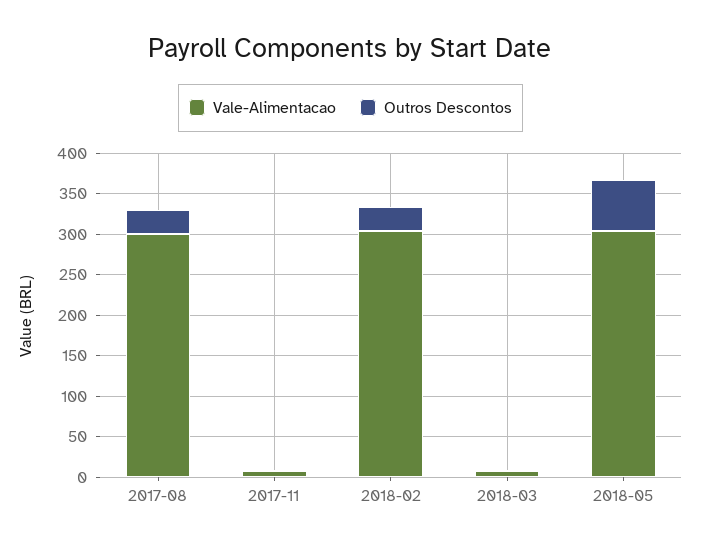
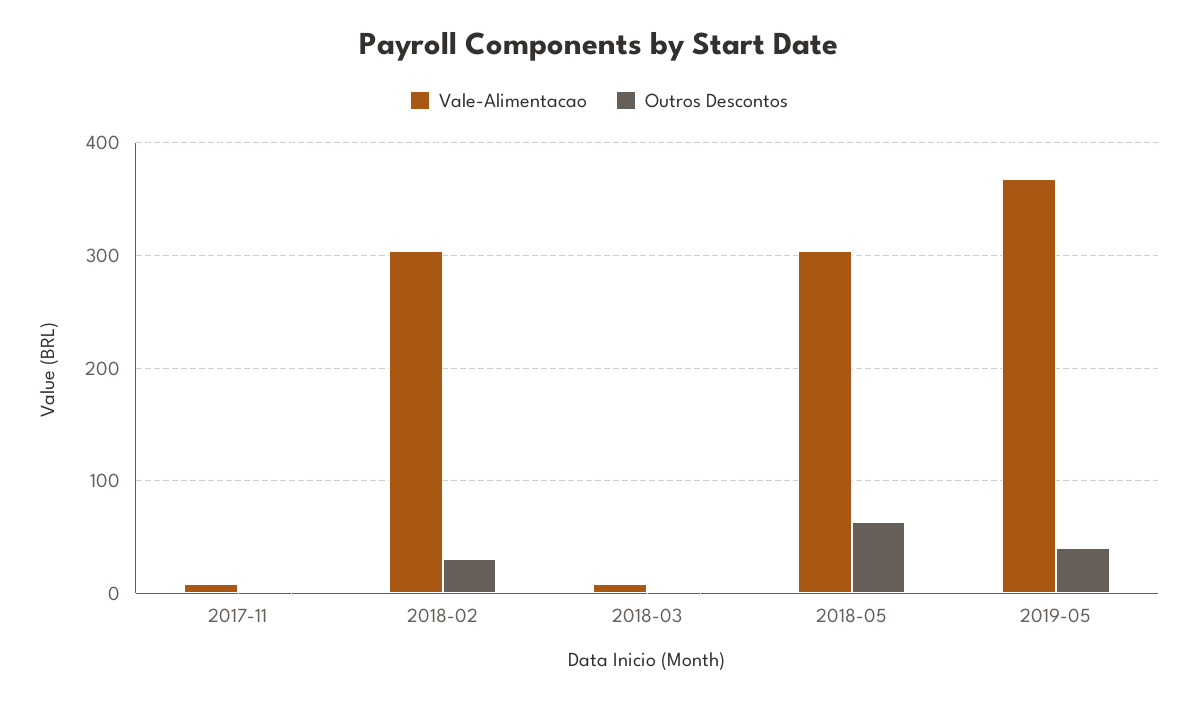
Vale-Alimentacao, 2017-08: 300 -> none
Outros Descontos, 2017-08: 30 -> none
Vale-Alimentacao, 2019-05: none -> 370
Outros Descontos, 2019-05: none -> 40

